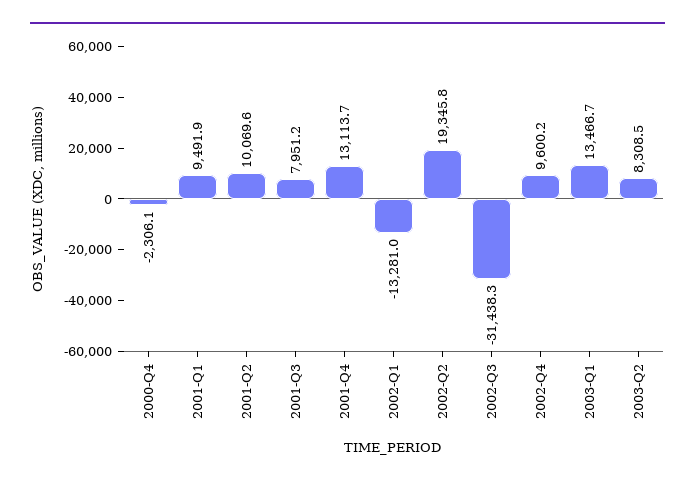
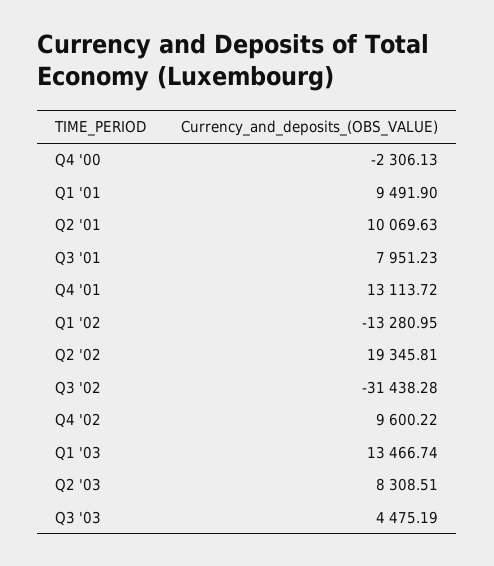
Q3 '03: none -> 4475.19

